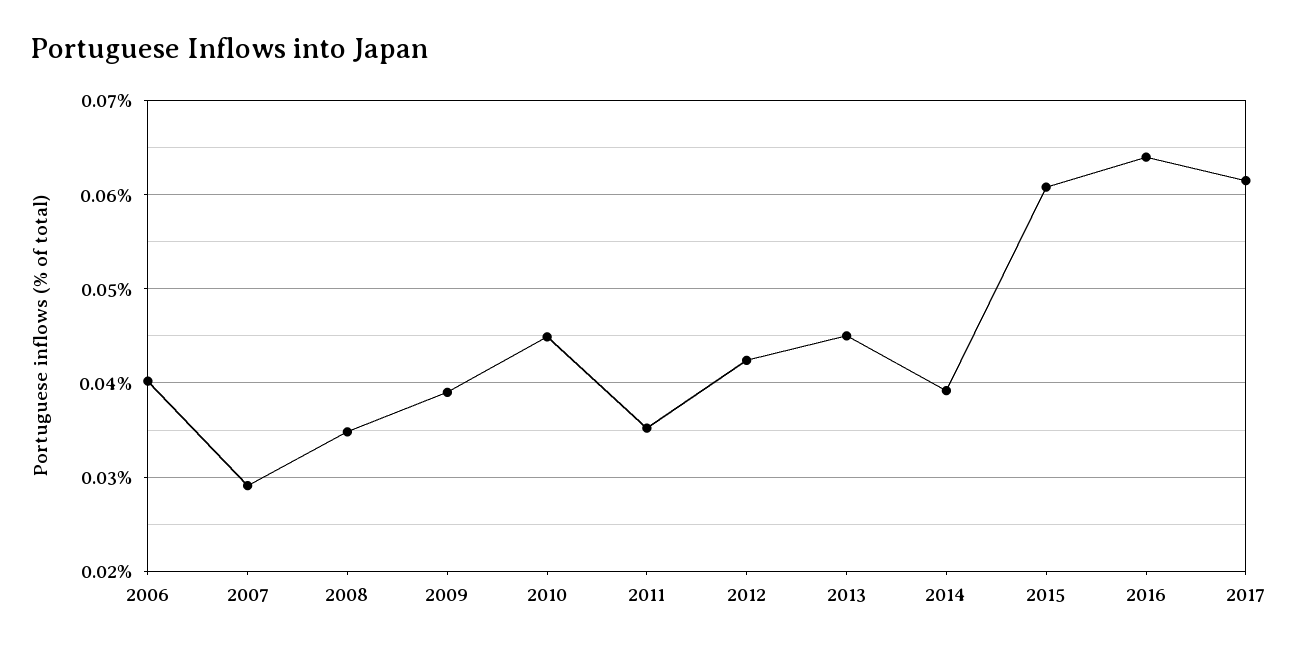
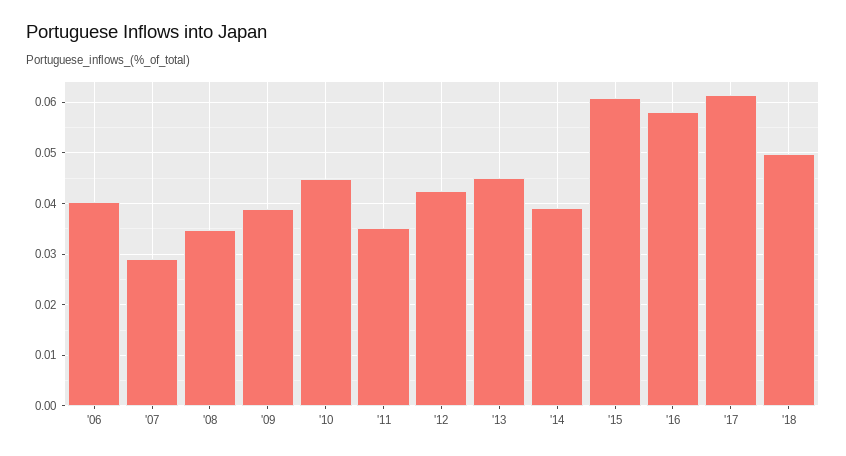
2016: 0.064 -> 0.058
'18: none -> 0.05

